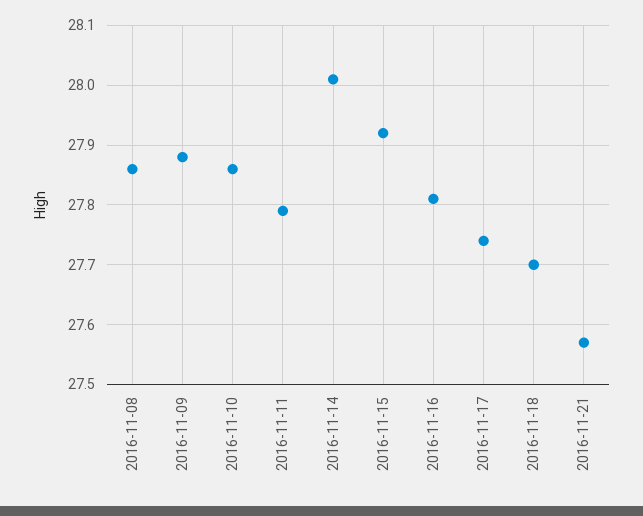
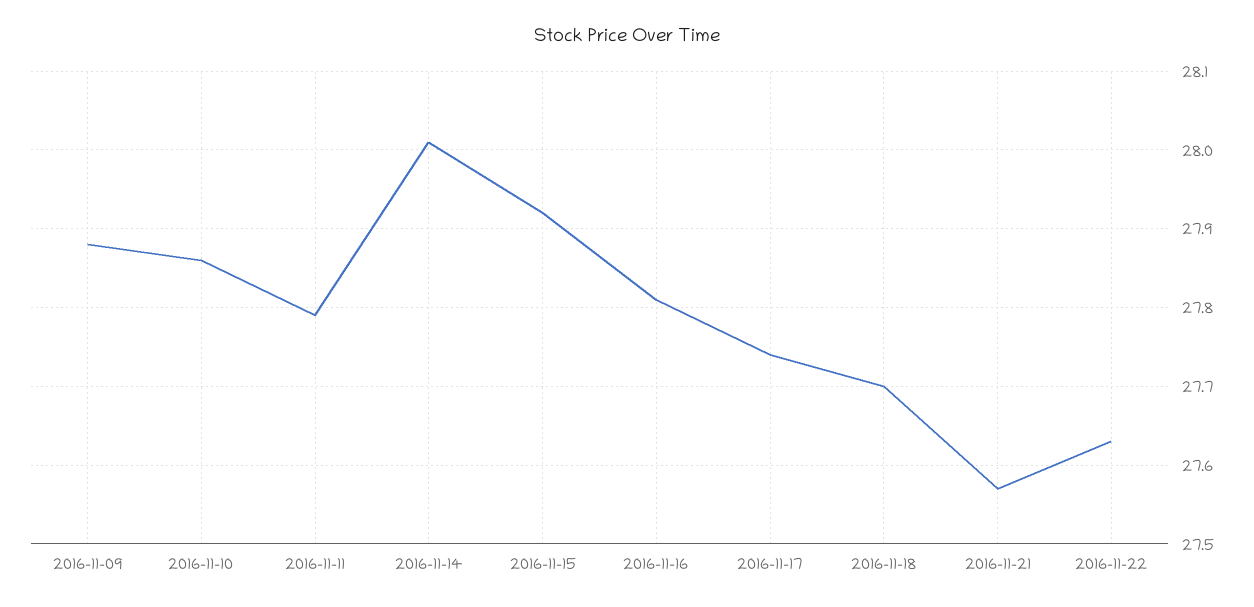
2016-11-08: 27.85 -> none
2016-11-22: none -> 27.63

